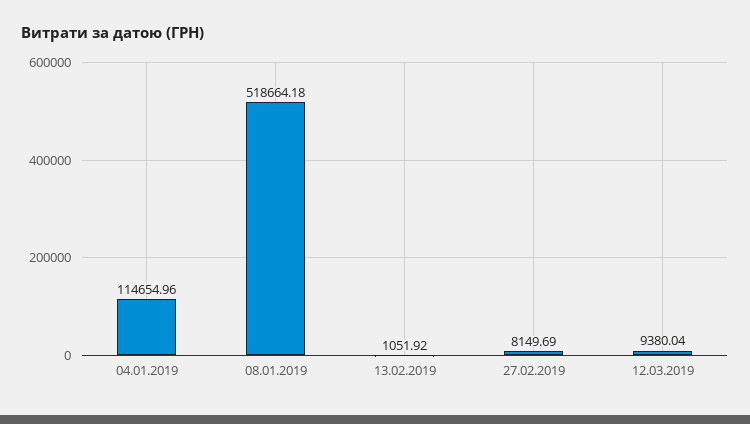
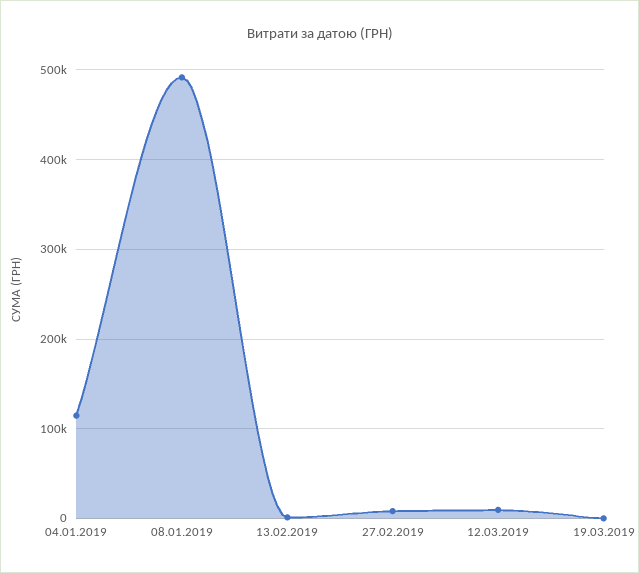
08.01.2019: 518664.18 -> 490000
19.03.2019: none -> 0

